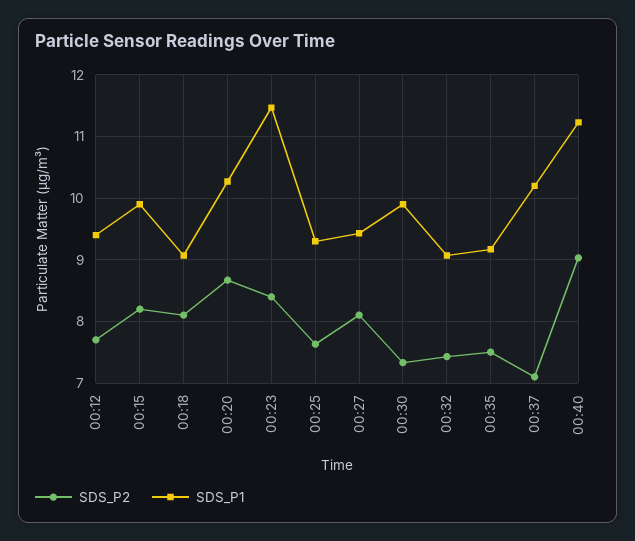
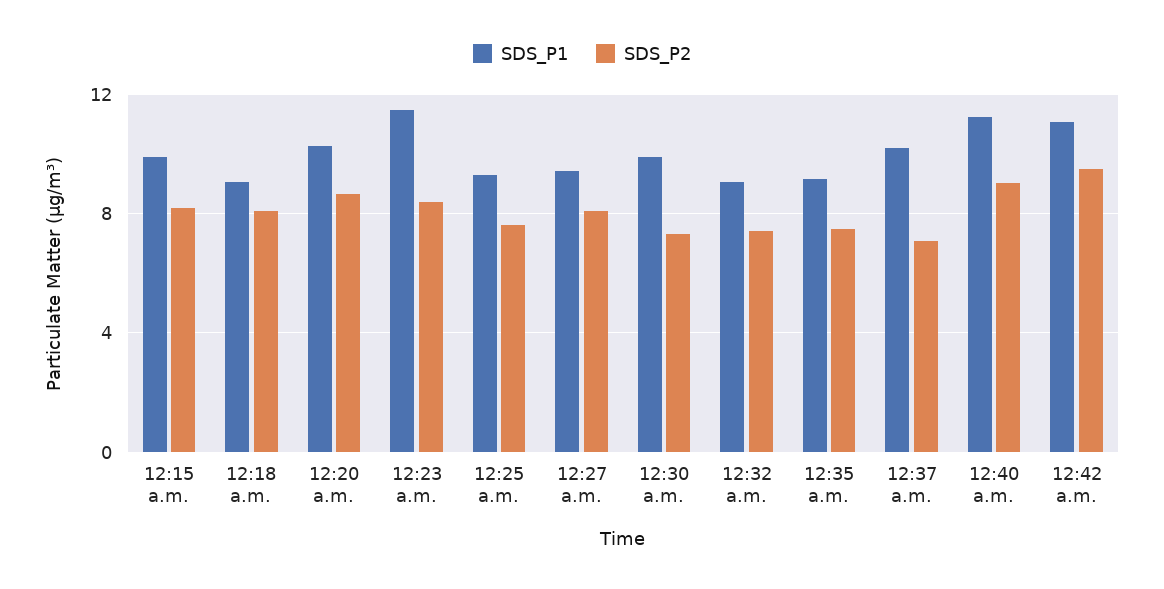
SDS_P2, 00:12: 7.7 -> none
SDS_P1, 00:12: 9.4 -> none
SDS_P1, 12:42 a.m.: none -> 11
SDS_P2, 12:42 a.m.: none -> 9.5

